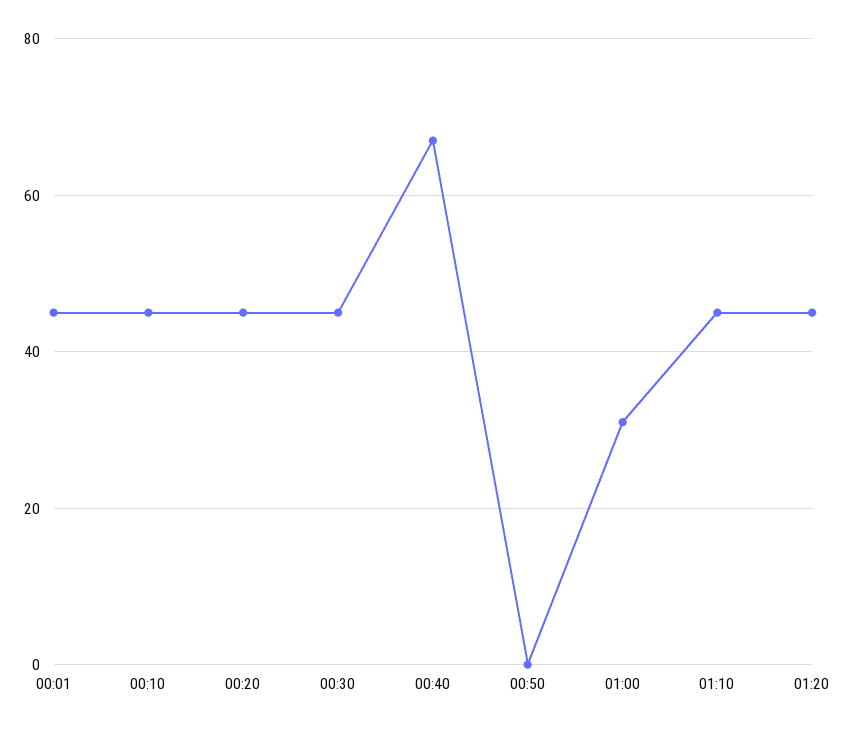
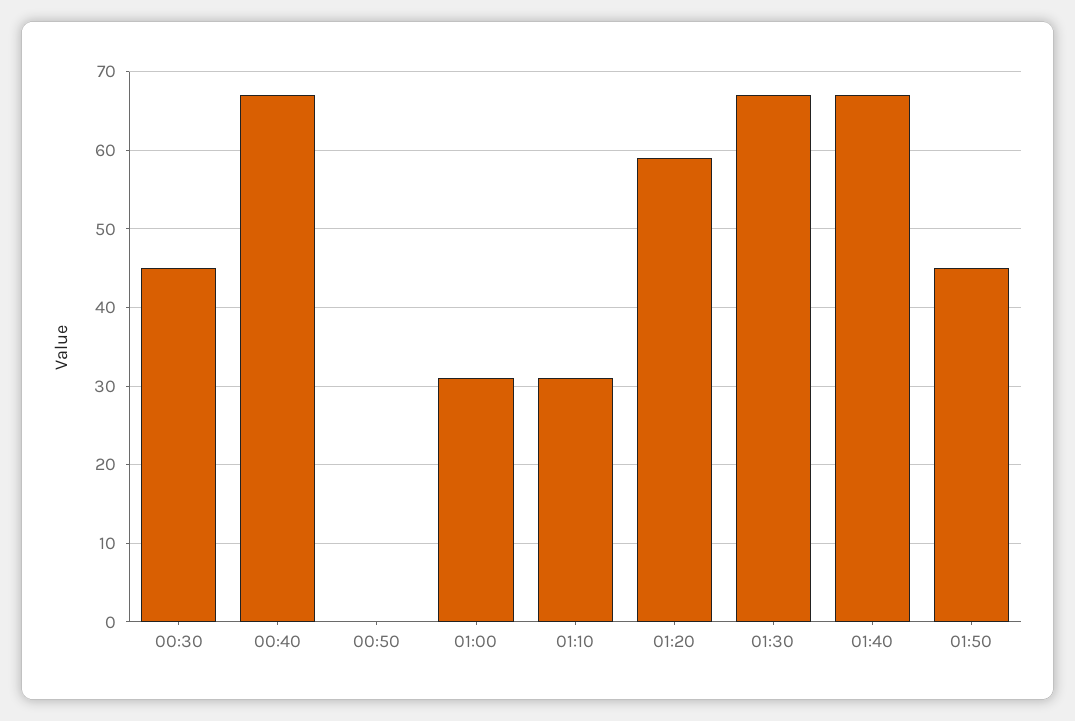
00:01: 45 -> none
00:10: 45 -> none
00:20: 45 -> none
01:10: 45 -> 31
01:20: 45 -> 59
01:30: none -> 67
01:40: none -> 67
01:50: none -> 45

